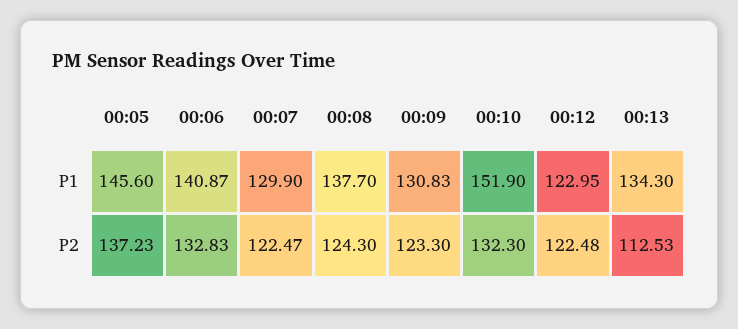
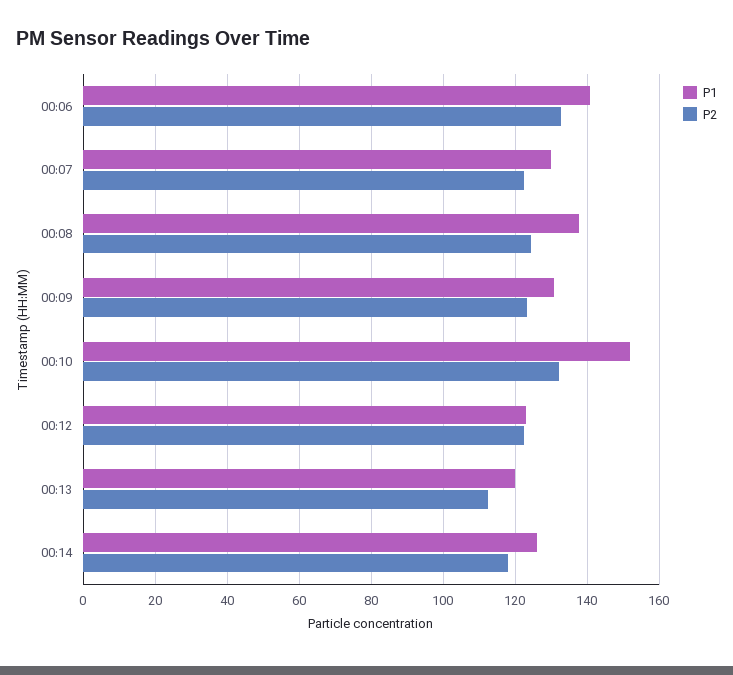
P1, 00:05: 145.6 -> none
P1, 00:13: 134.3 -> 120
P2, 00:05: 137.23 -> none
P1, 00:14: none -> 126
P2, 00:14: none -> 118

